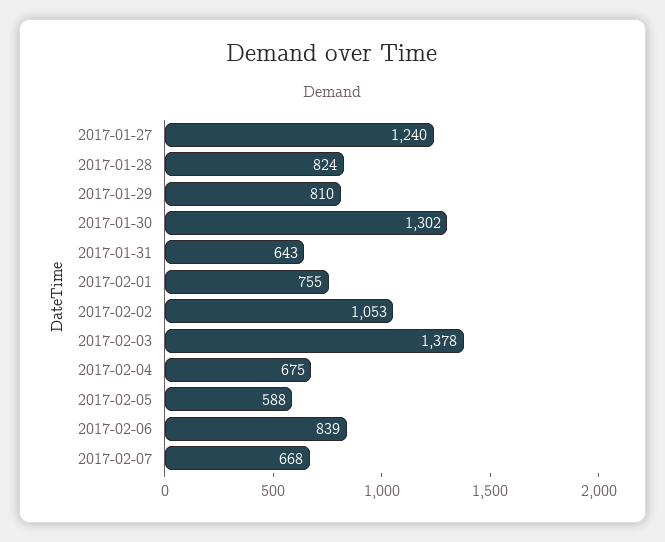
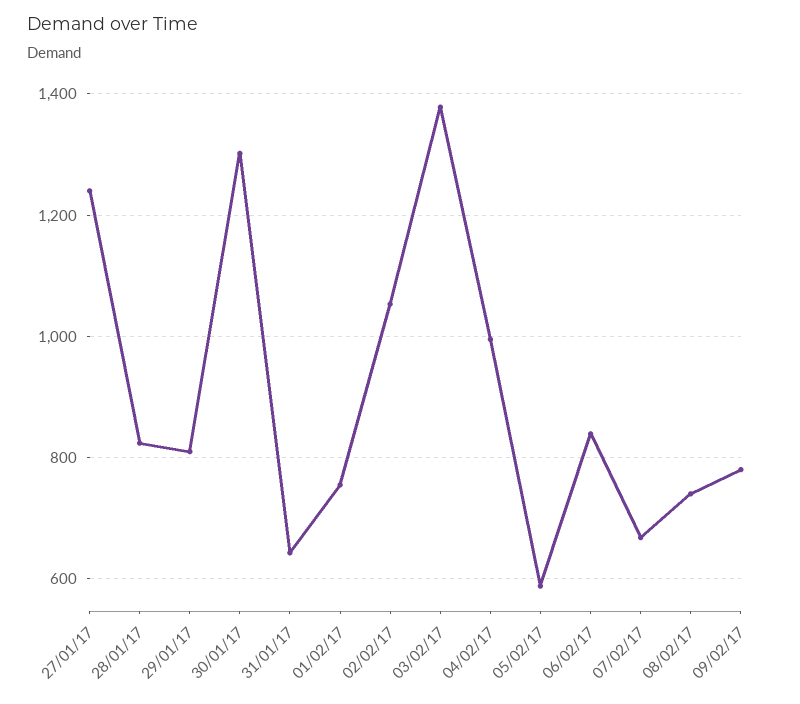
2017-02-04: 675 -> 1000
08/02/17: none -> 740
09/02/17: none -> 780

